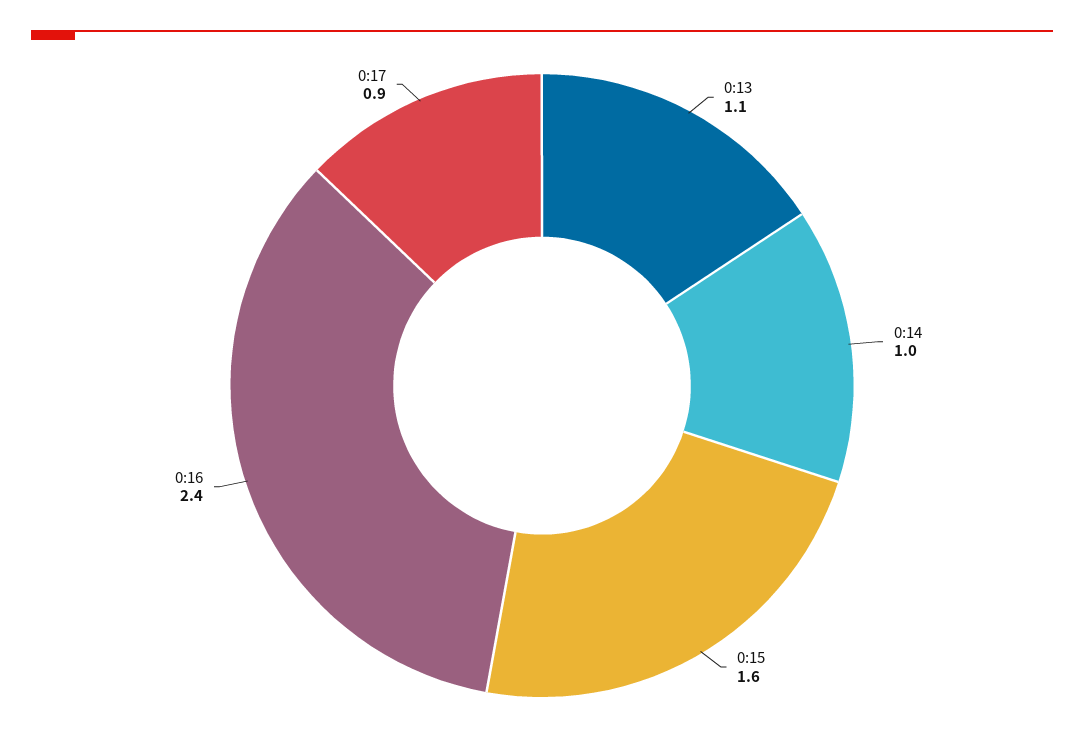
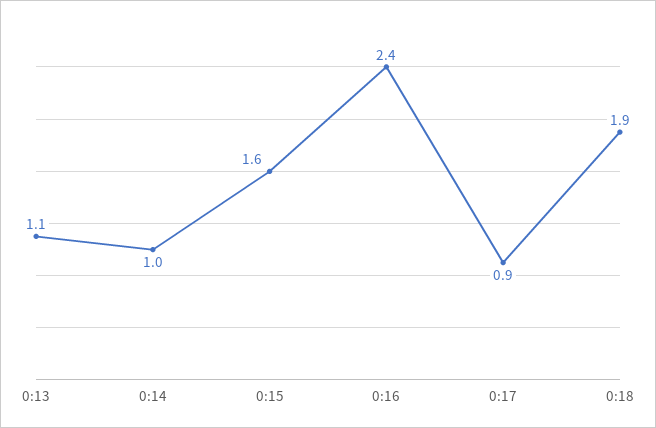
0:18: none -> 1.9

